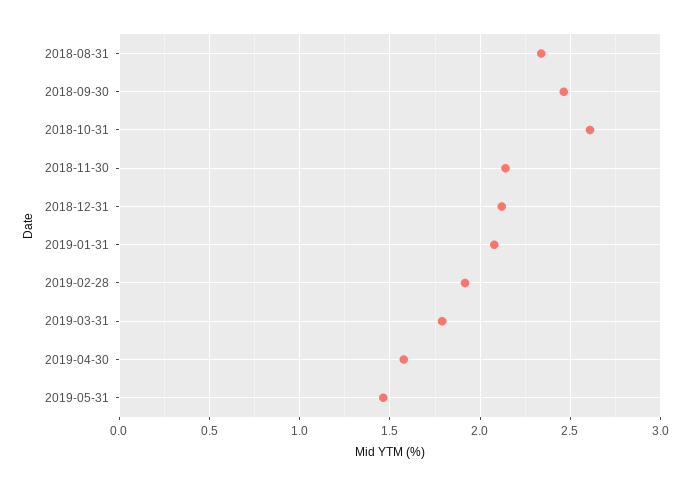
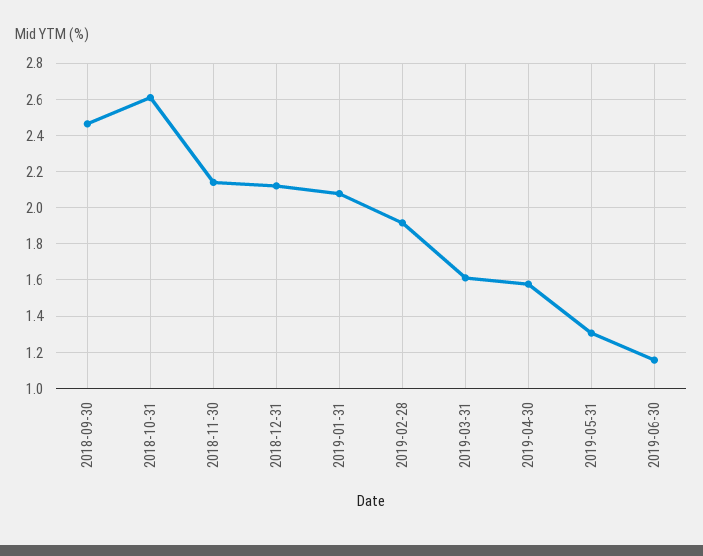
2018-08-31: 2.35 -> none
2019-03-31: 1.8 -> 1.6
2019-05-31: 1.45 -> 1.3
2019-06-30: none -> 1.15

